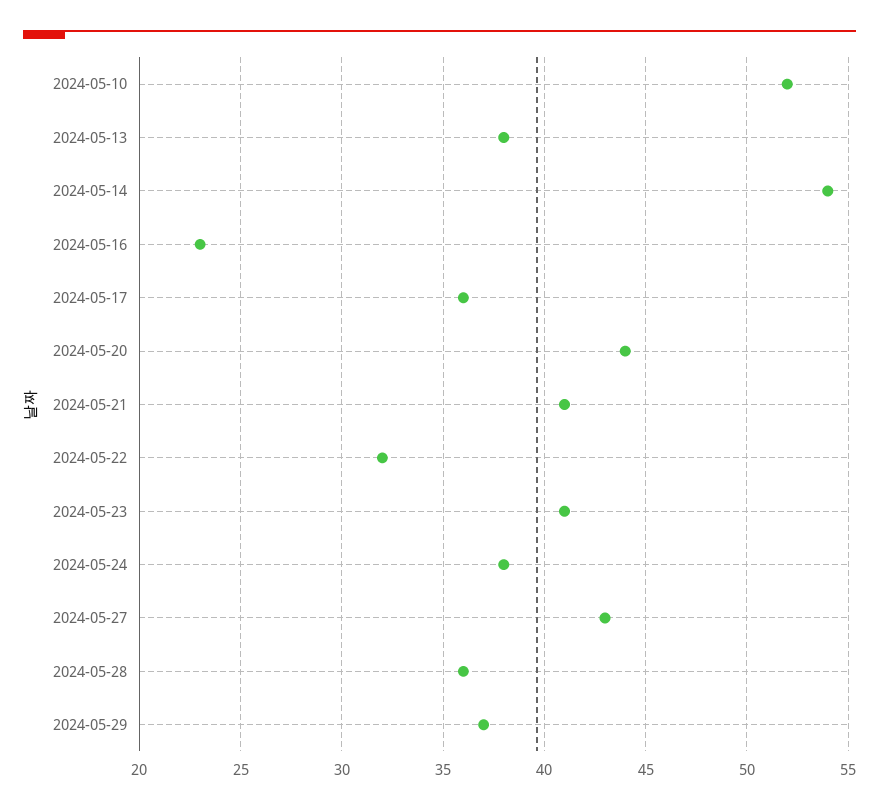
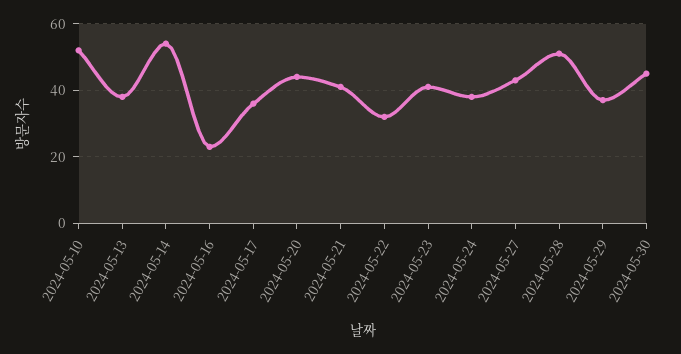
2024-05-28: 36 -> 50
2024-05-30: none -> 45

